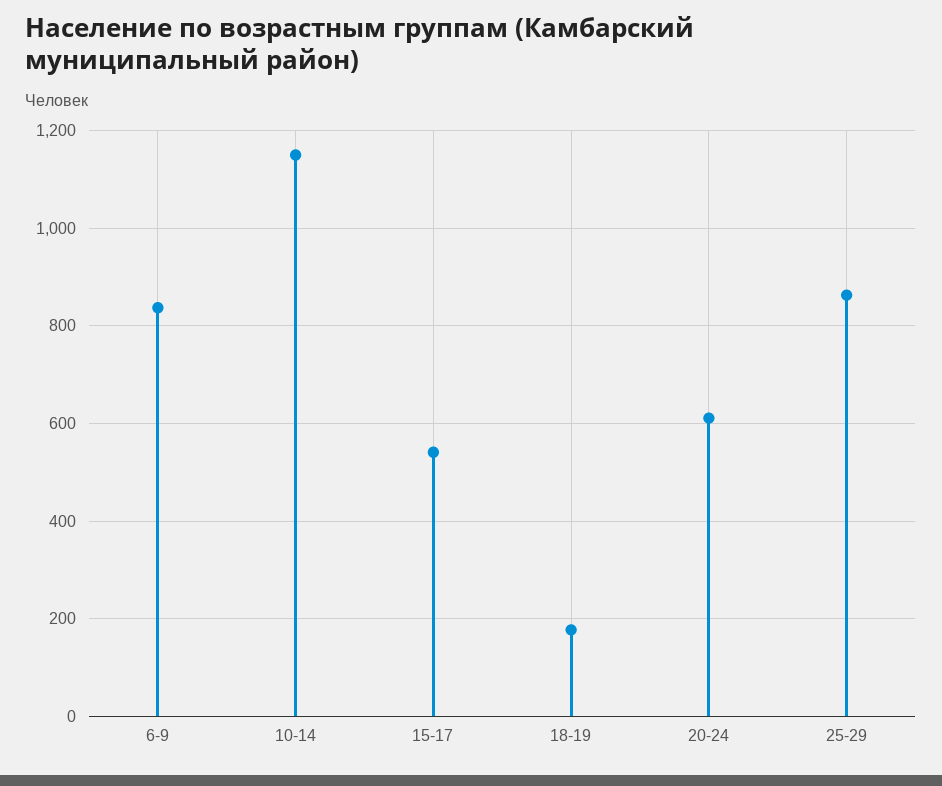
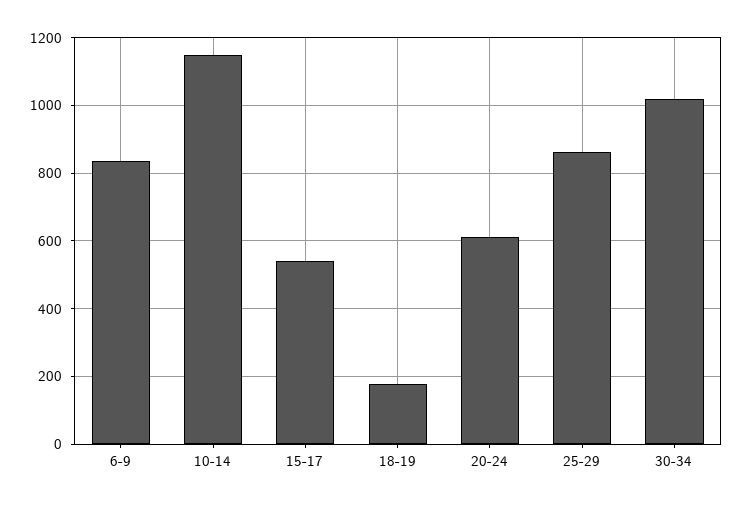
30-34: none -> 1020

